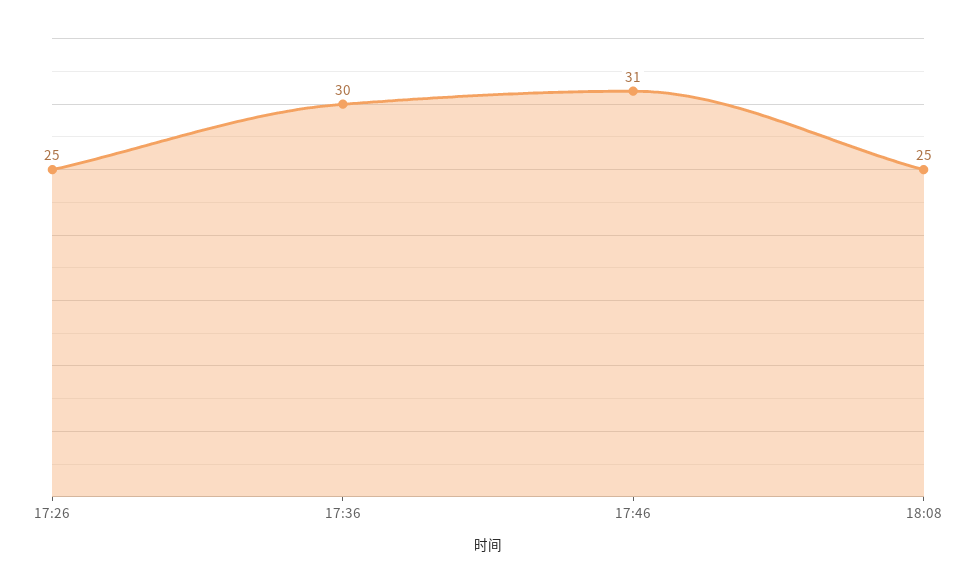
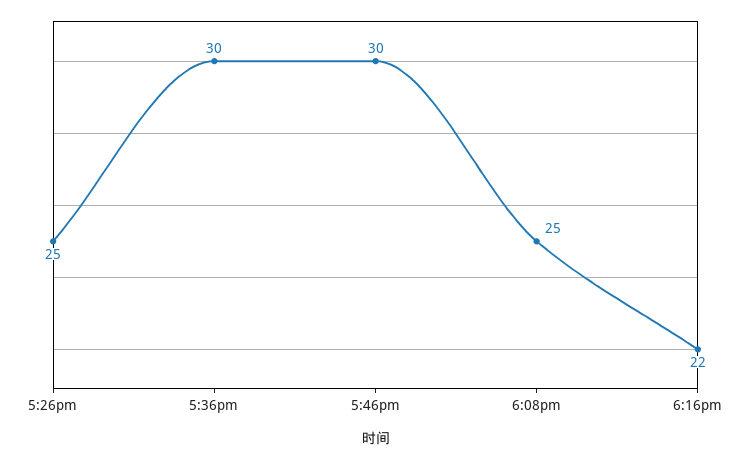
17:46: 31 -> 30
6:16pm: none -> 22

